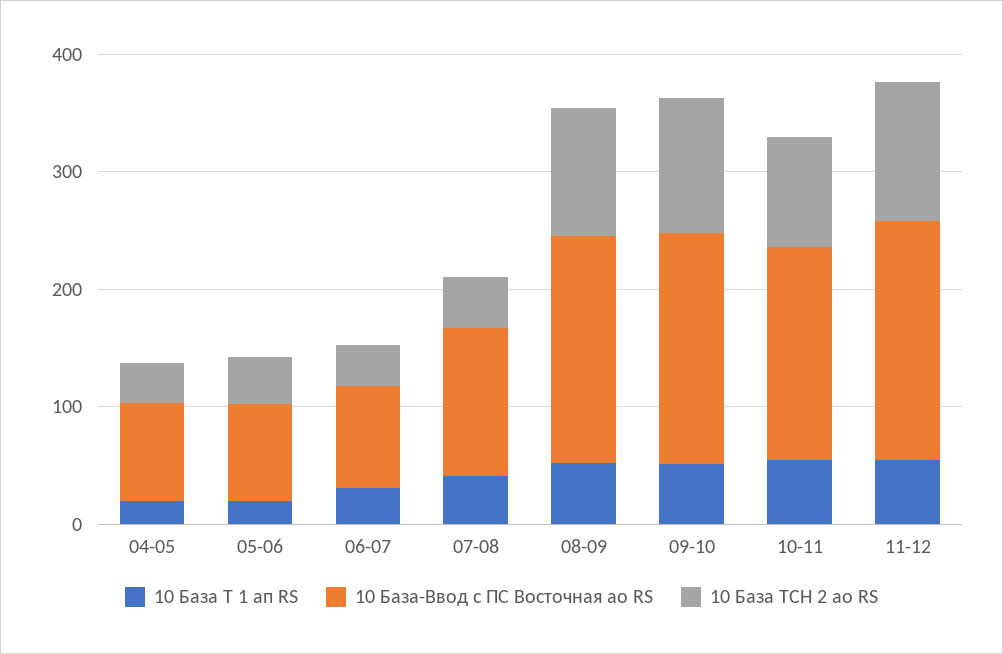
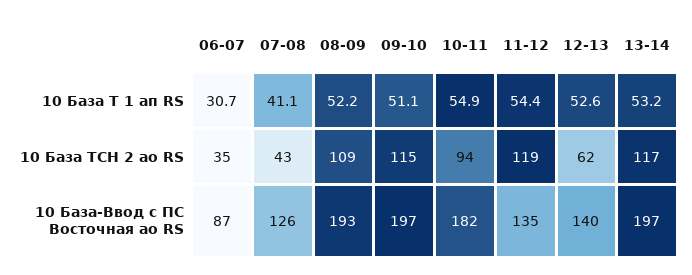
10 База Т 1 ап RS, 04-05: 20 -> none
10 База-Ввод с ПС Восточная ао RS, 04-05: 80 -> none
10 База ТСН 2 ао RS, 04-05: 40 -> none
10 База Т 1 ап RS, 05-06: 20 -> none
10 База-Ввод с ПС Восточная ао RS, 05-06: 80 -> none
10 База ТСН 2 ао RS, 05-06: 40 -> none
10 База-Ввод с ПС Восточная ао RS, 11-12: 200 -> 135
10 База Т 1 ап RS, 12-13: none -> 52.6
10 База Т 1 ап RS, 13-14: none -> 53.2
10 База ТСН 2 ао RS, 12-13: none -> 62
10 База ТСН 2 ао RS, 13-14: none -> 117
10 База-Ввод с ПС Восточная ао RS, 12-13: none -> 140
10 База-Ввод с ПС Восточная ао RS, 13-14: none -> 197

